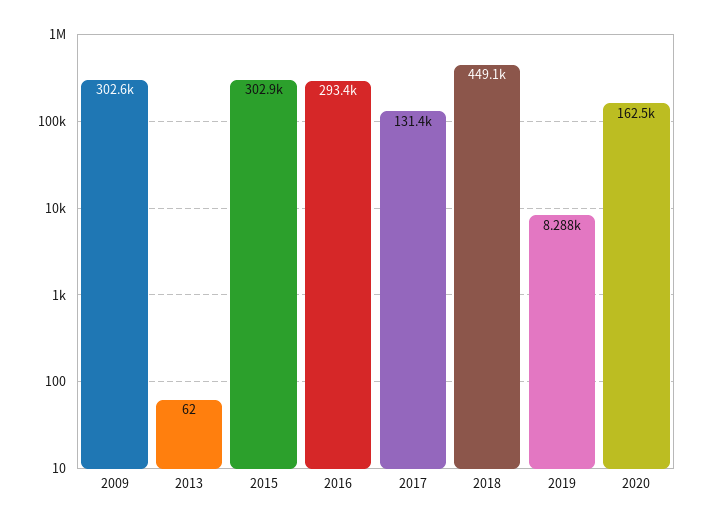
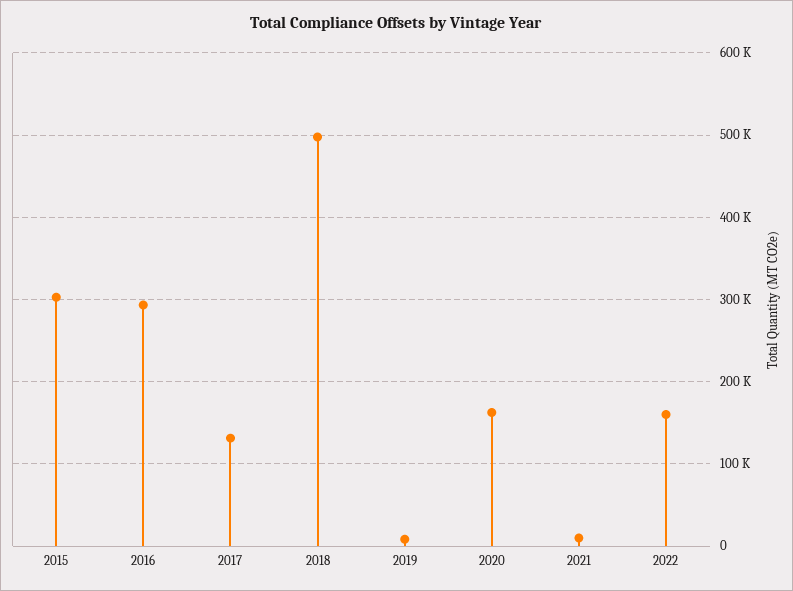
2009: 302600 -> none
2013: 62 -> none
2018: 449100 -> 500000
2021: none -> 10000
2022: none -> 160000

